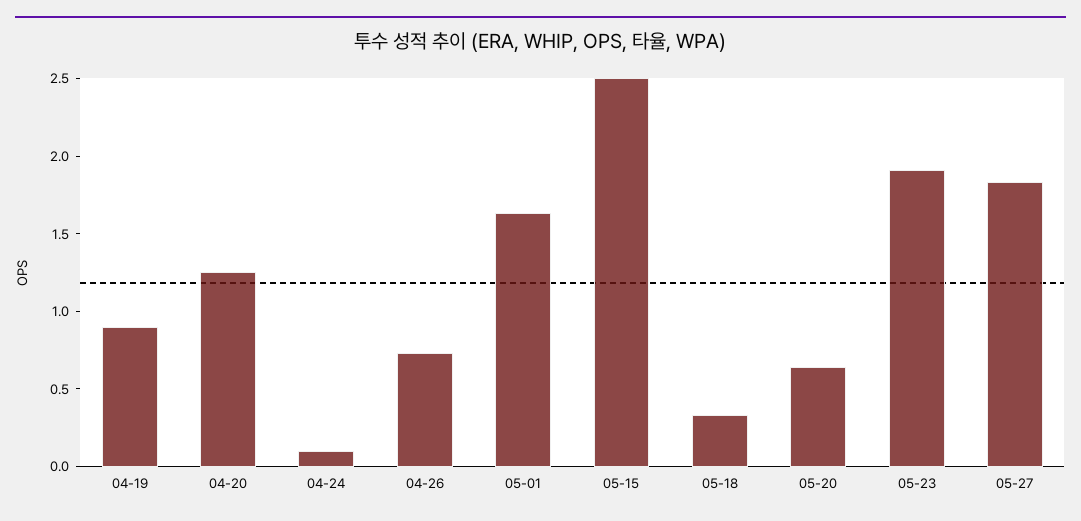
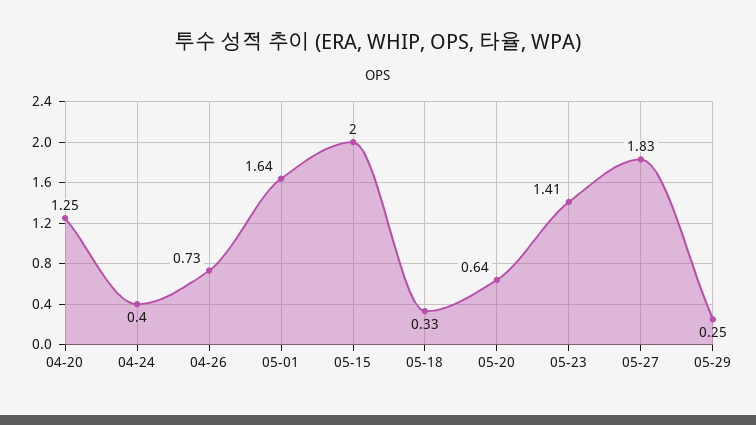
04-19: 0.9 -> none
04-24: 0.1 -> 0.4
05-15: 2.5 -> 2
05-23: 1.9 -> 1.41
05-29: none -> 0.25

